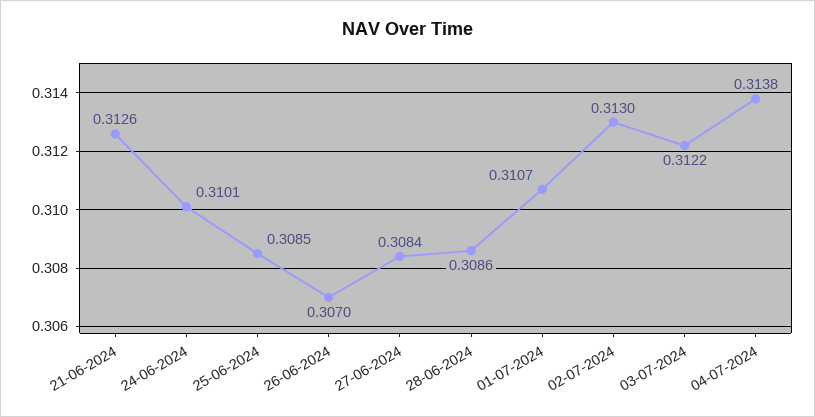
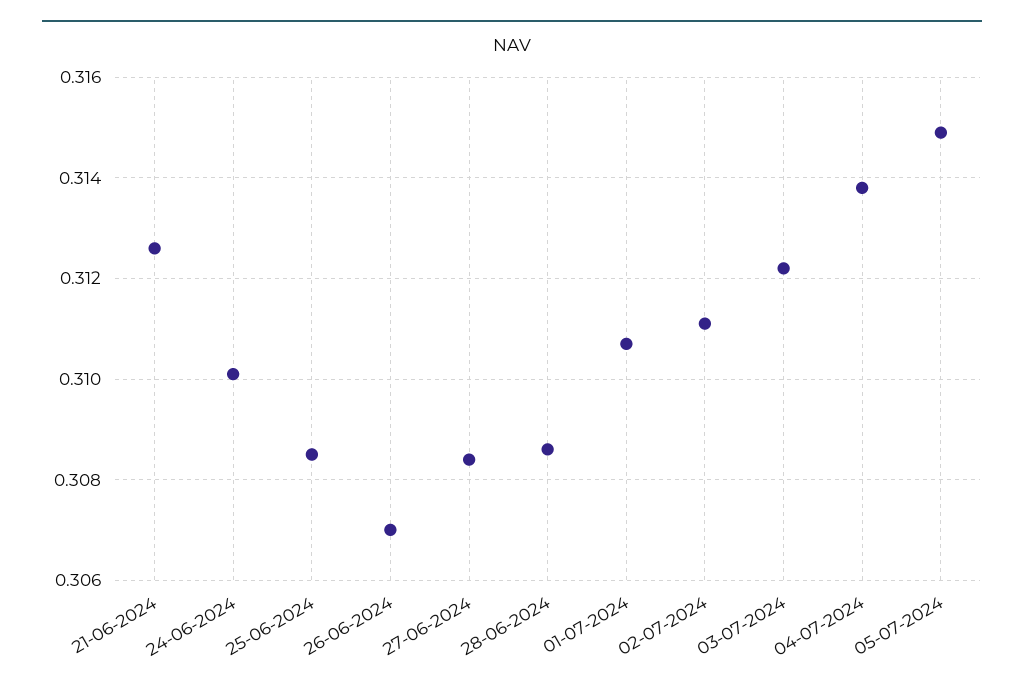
02-07-2024: 0.313 -> 0.311
05-07-2024: none -> 0.315

